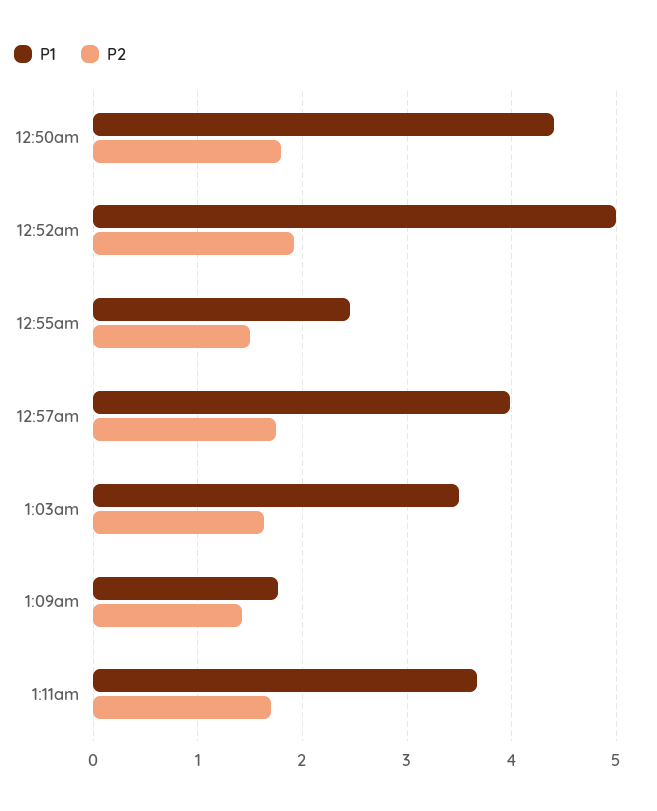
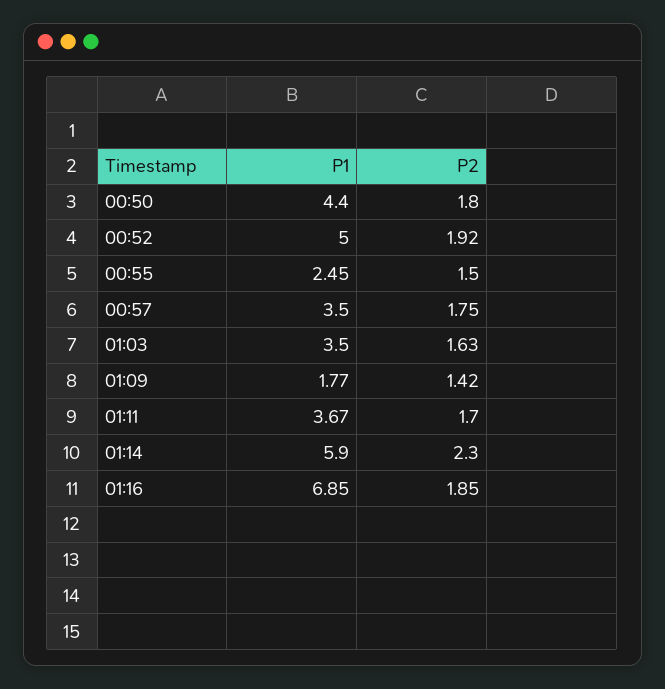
P1, 12:57am: 4 -> 3.5
P1, 01:14: none -> 5.9
P2, 01:14: none -> 2.3
P1, 01:16: none -> 6.85
P2, 01:16: none -> 1.85

